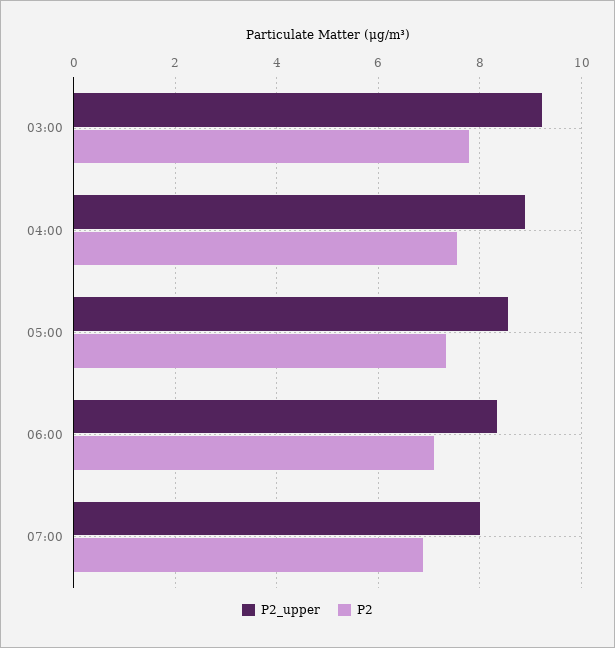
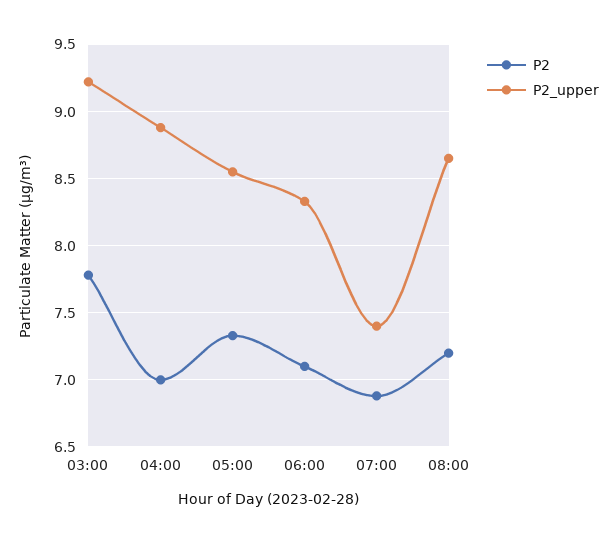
P2, 04:00: 7.6 -> 7
P2_upper, 07:00: 8 -> 7.4
P2, 08:00: none -> 7.2
P2_upper, 08:00: none -> 8.65

